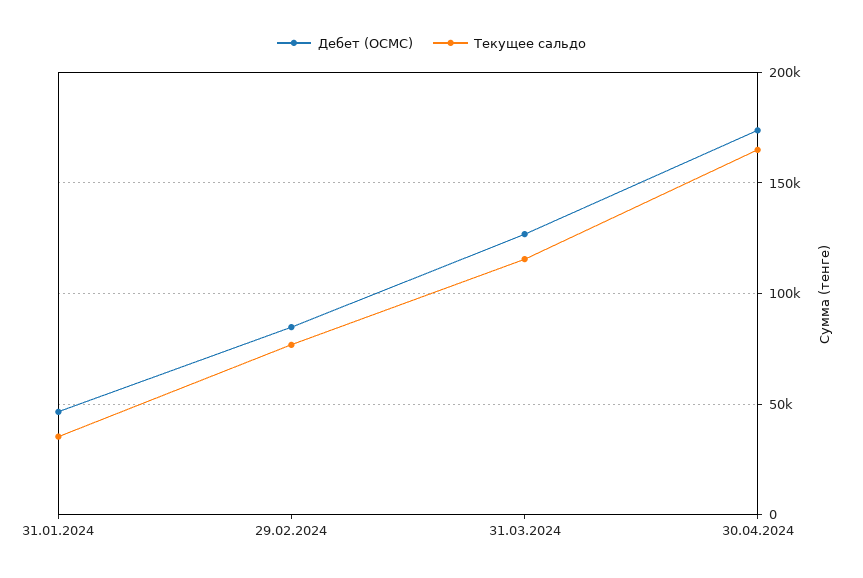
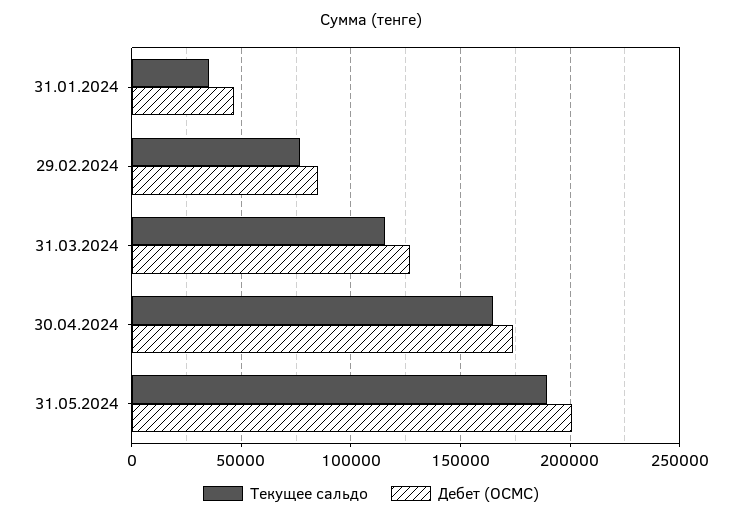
Текущее сальдо, 31.05.2024: none -> 190000
Дебет (ОСМС), 31.05.2024: none -> 200000

